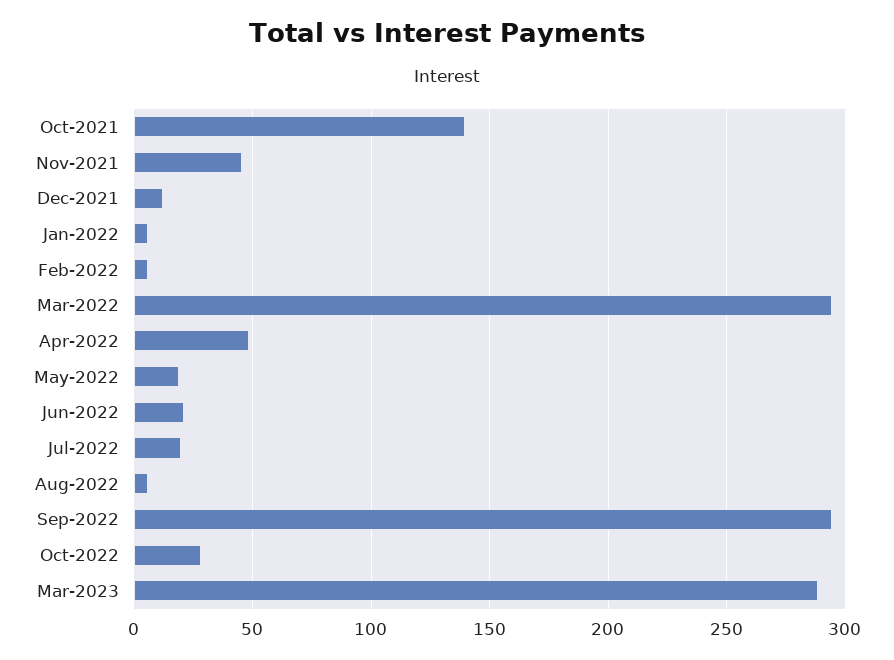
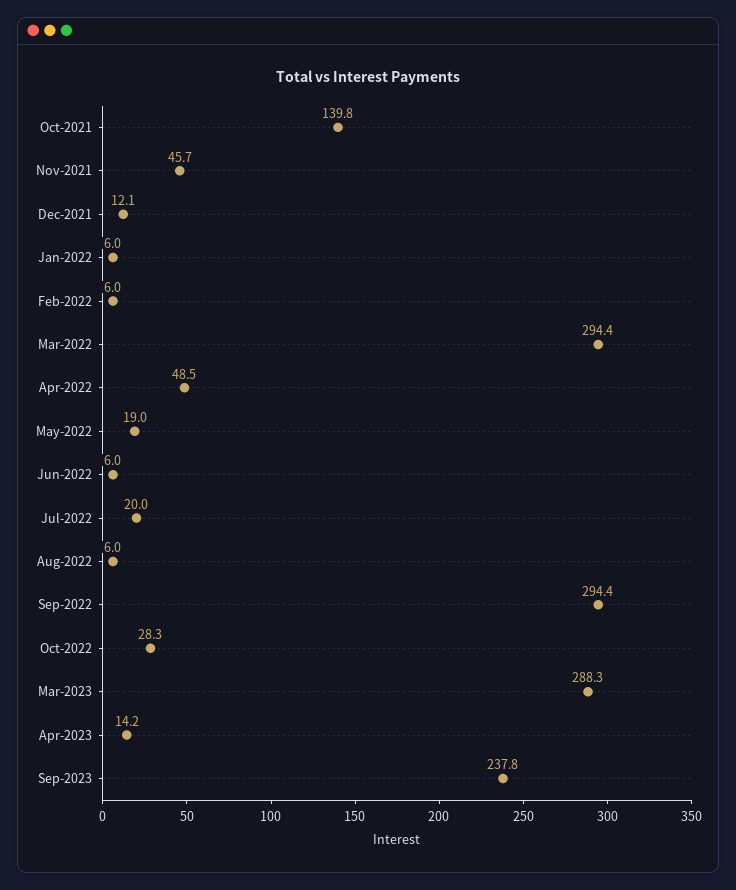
Jun-2022: 20 -> 6
Apr-2023: none -> 14.2
Sep-2023: none -> 237.8

